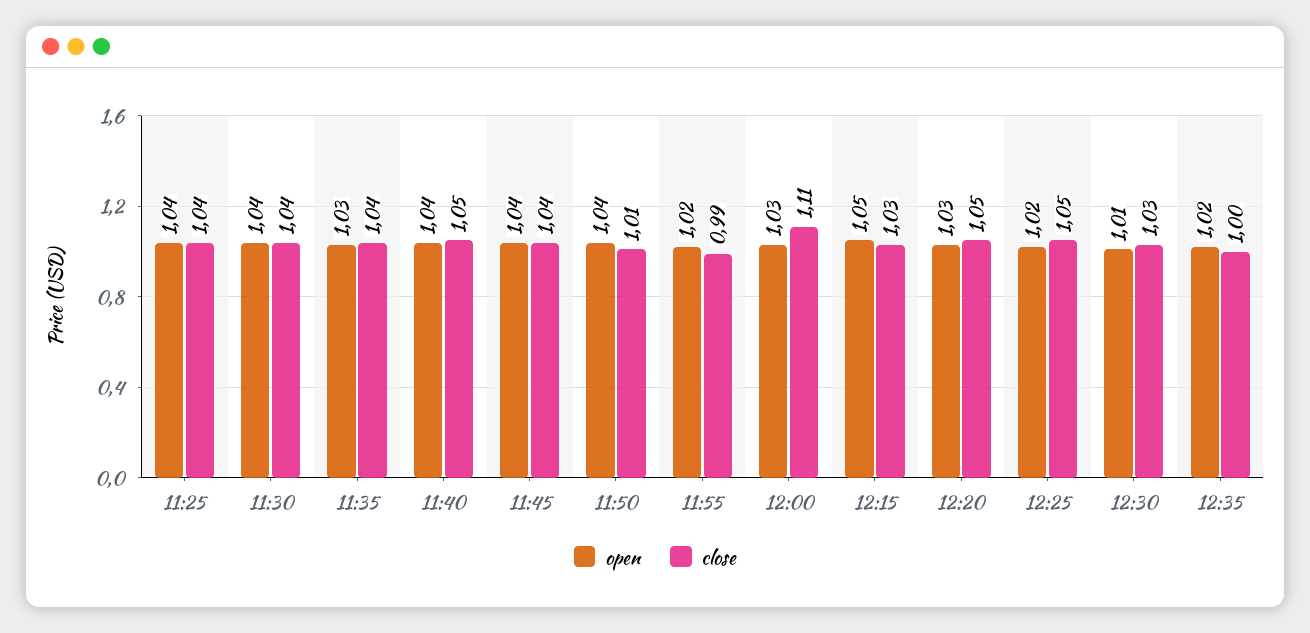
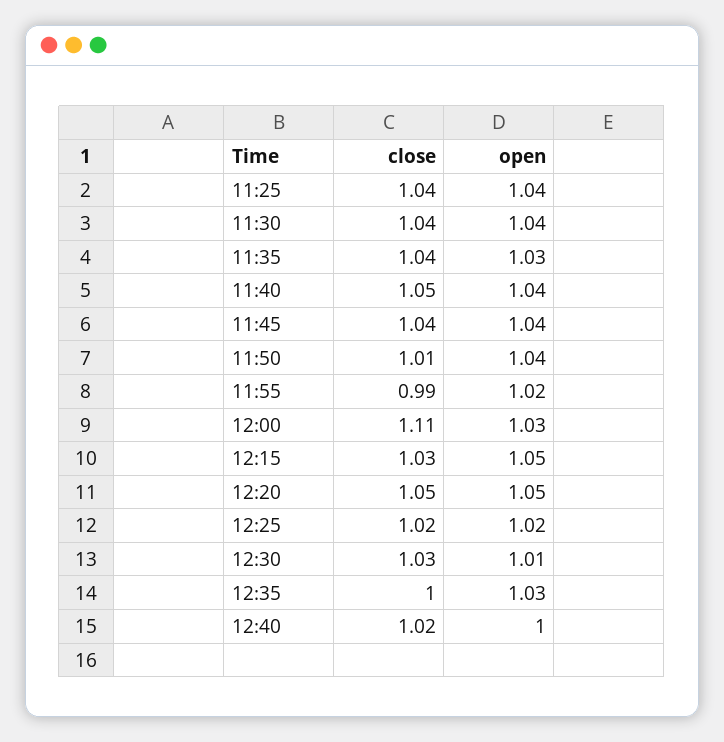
open, 12:20: 1.03 -> 1.05
close, 12:25: 1.05 -> 1.02
open, 12:35: 1.02 -> 1.03
close, 12:40: none -> 1.02
open, 12:40: none -> 1

